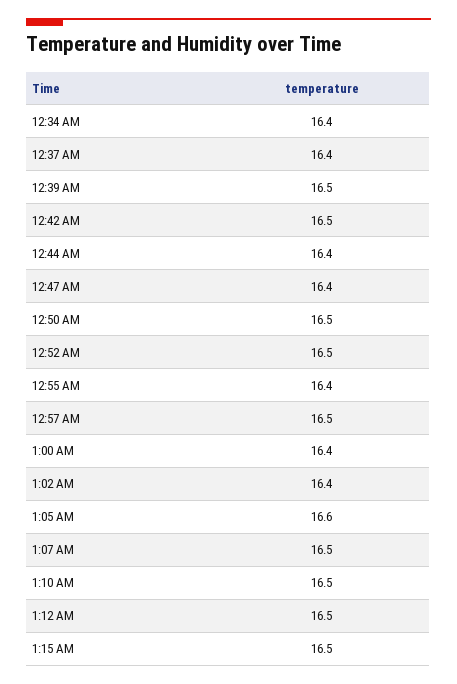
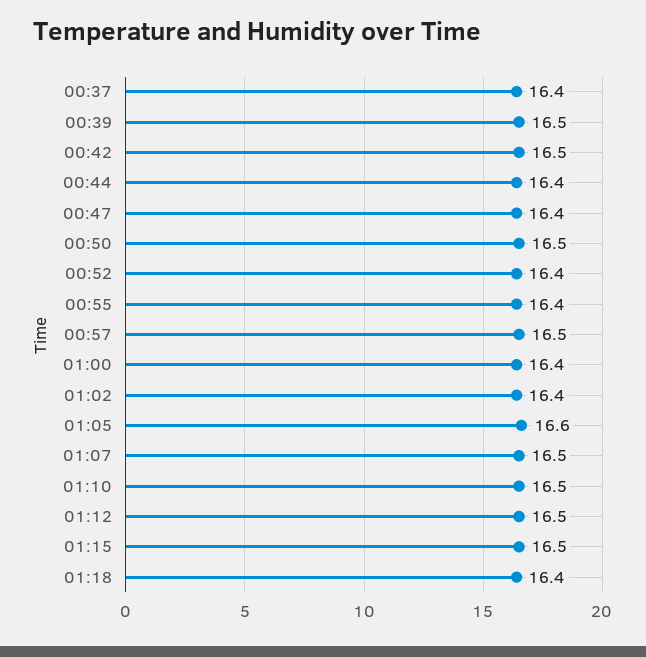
12:34 AM: 16.4 -> none
12:52 AM: 16.5 -> 16.4
01:18: none -> 16.4

